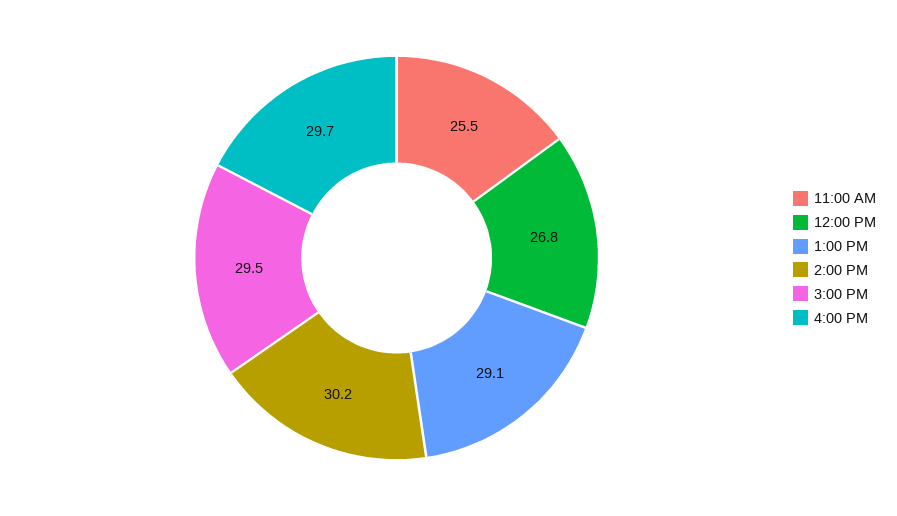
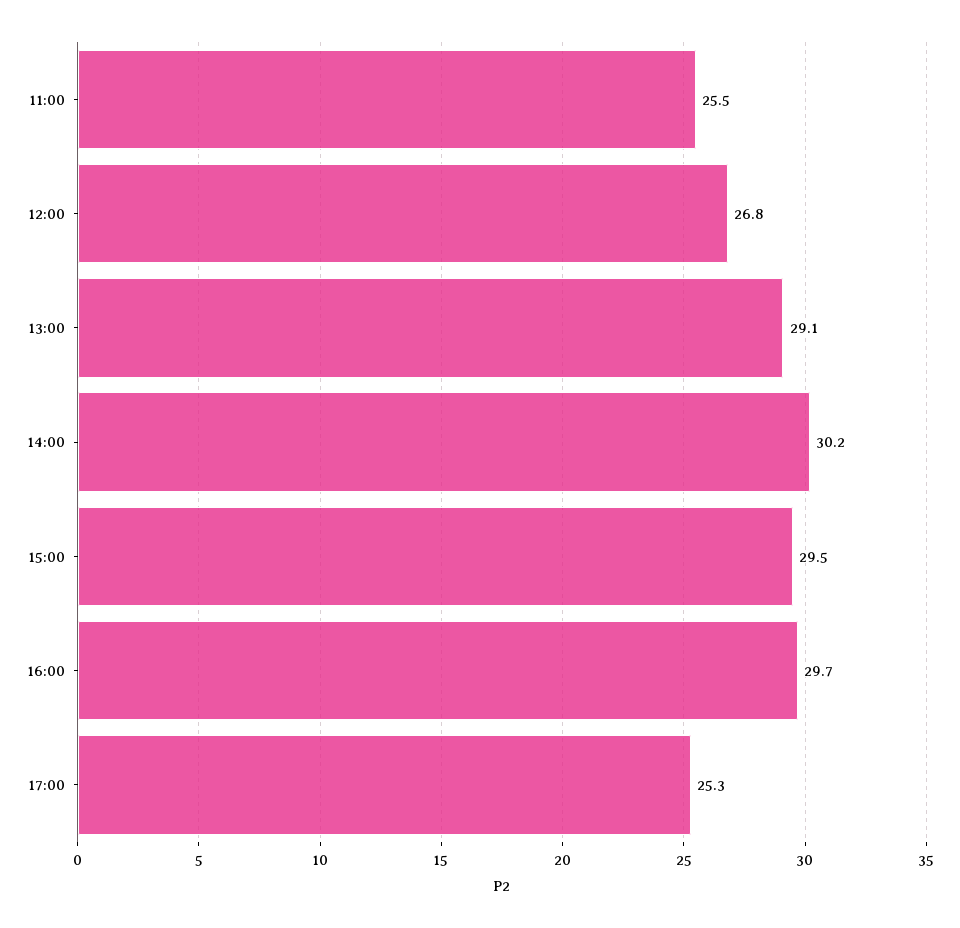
17:00: none -> 25.3

